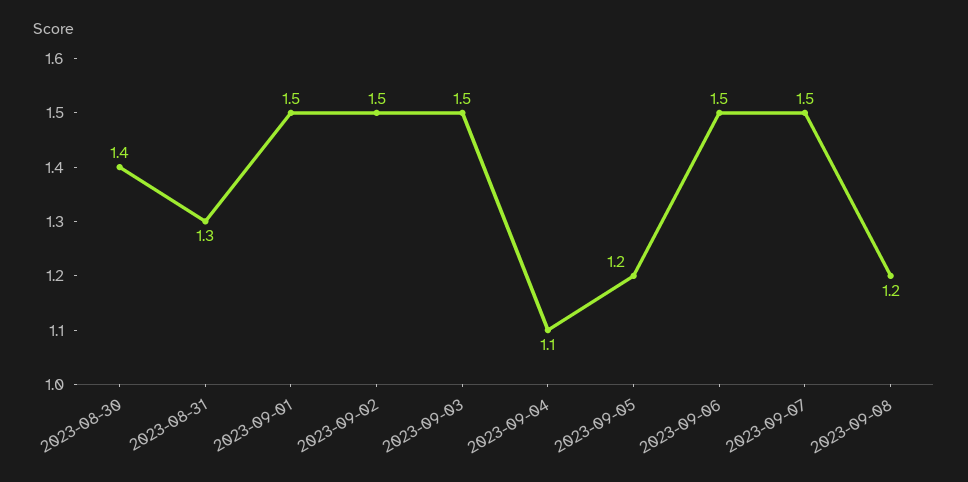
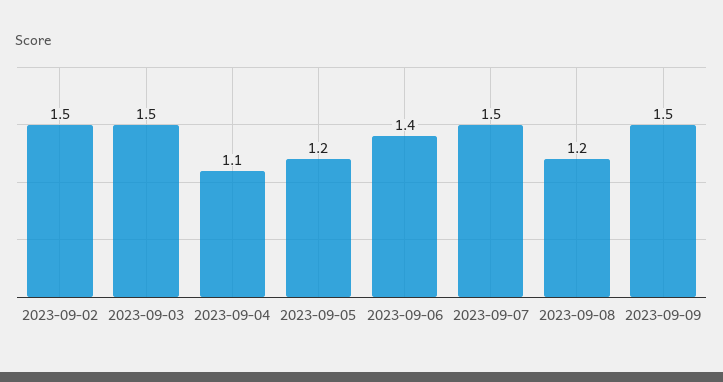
2023-08-30: 1.4 -> none
2023-08-31: 1.3 -> none
2023-09-01: 1.5 -> none
2023-09-06: 1.5 -> 1.4
2023-09-09: none -> 1.5

